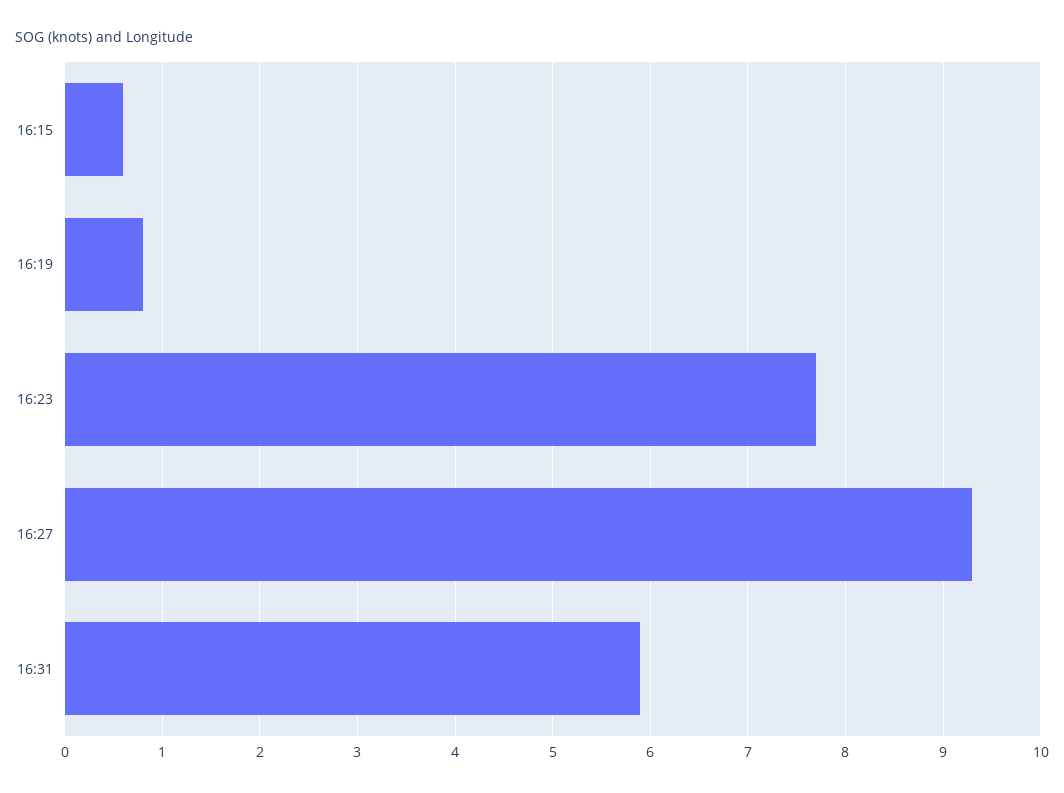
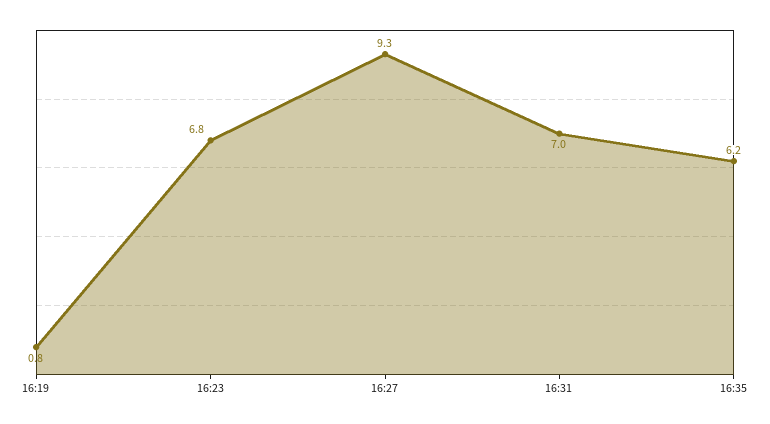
16:15: 0.6 -> none
16:23: 7.7 -> 6.8
16:31: 5.9 -> 7
16:35: none -> 6.2

